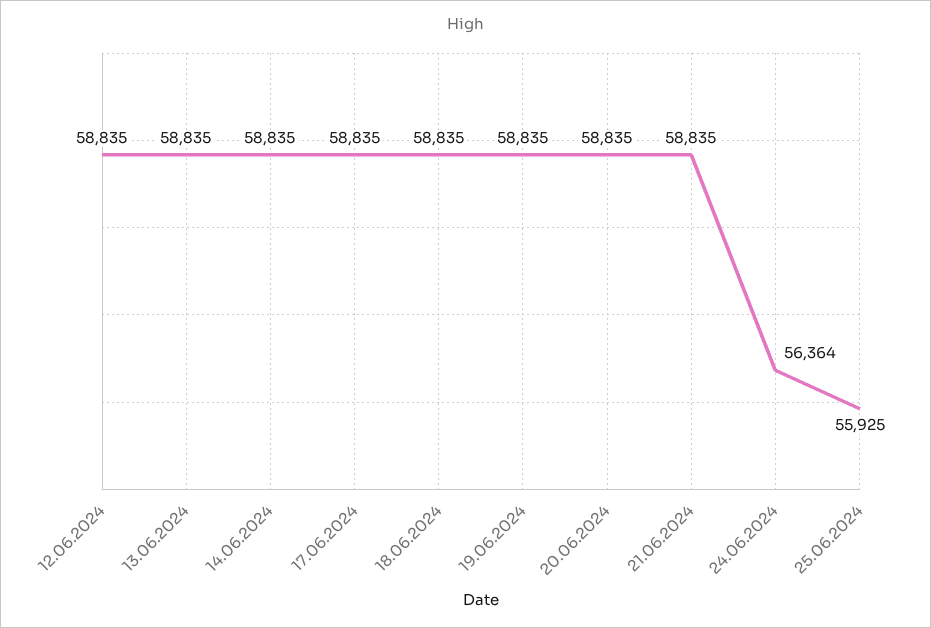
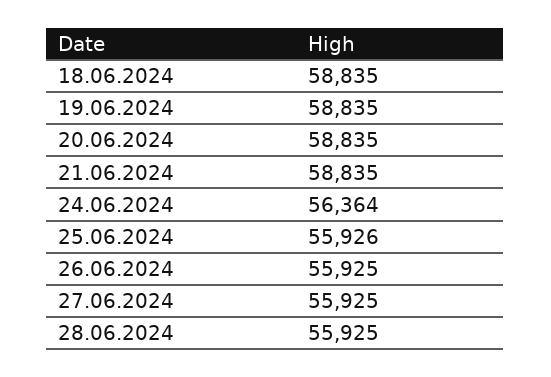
12.06.2024: 58835 -> none
13.06.2024: 58835 -> none
14.06.2024: 58835 -> none
17.06.2024: 58835 -> none
25.06.2024: 55925 -> 55926
26.06.2024: none -> 55925
27.06.2024: none -> 55925
28.06.2024: none -> 55925

